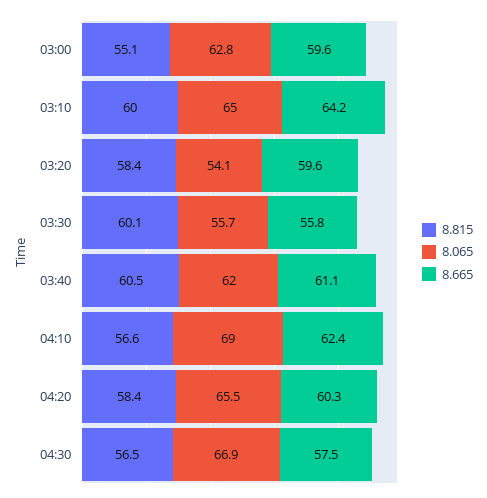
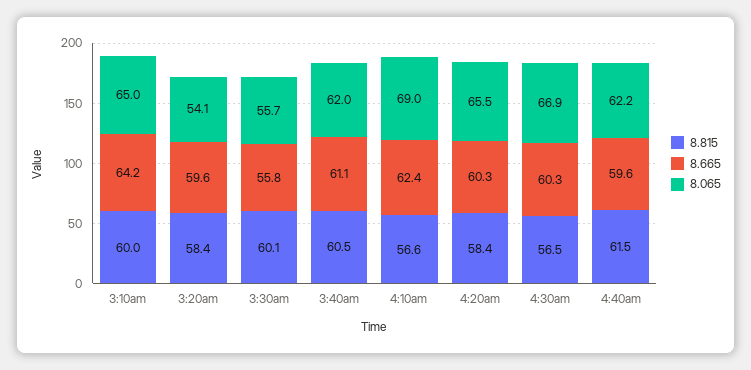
8.815, 03:00: 55.1 -> none
8.065, 03:00: 62.8 -> none
8.665, 03:00: 59.6 -> none
8.665, 04:30: 57.5 -> 60.3
8.815, 4:40am: none -> 61.5
8.665, 4:40am: none -> 59.6
8.065, 4:40am: none -> 62.2

